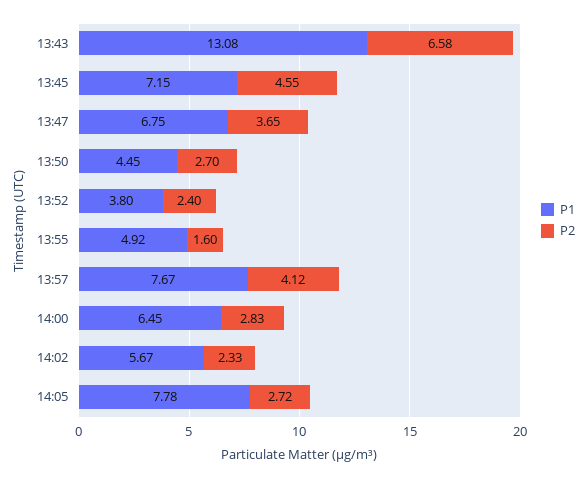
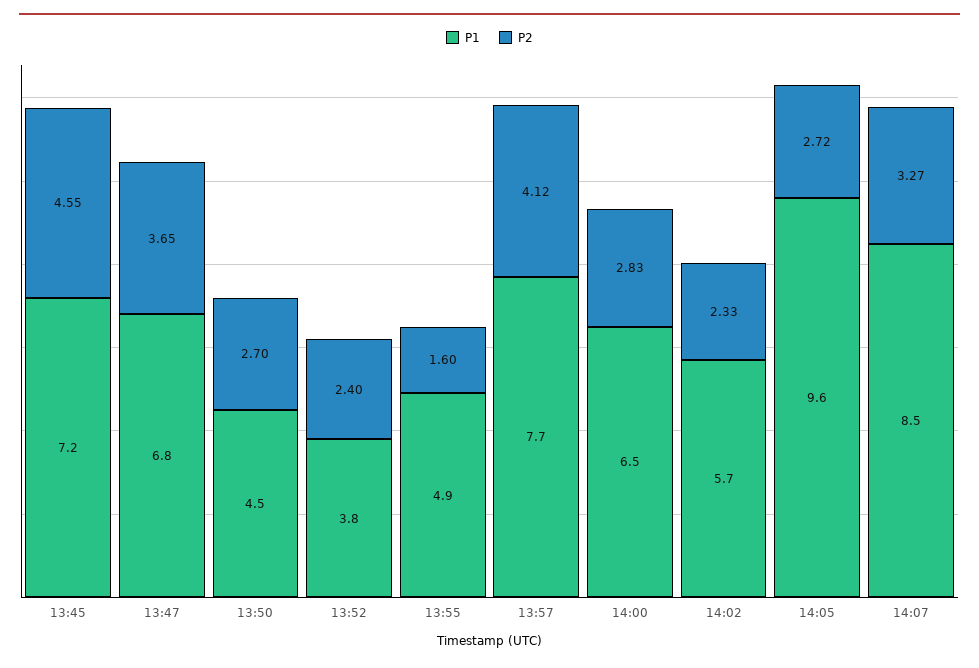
P1, 13:43: 13.08 -> none
P2, 13:43: 6.58 -> none
P1, 14:05: 7.78 -> 9.6
P1, 14:07: none -> 8.5
P2, 14:07: none -> 3.27

